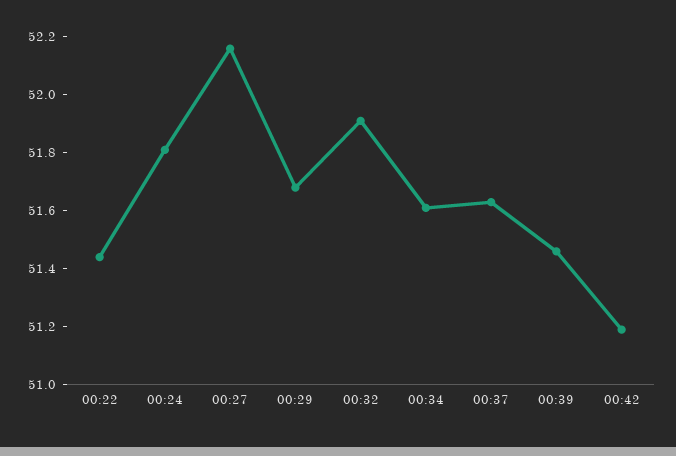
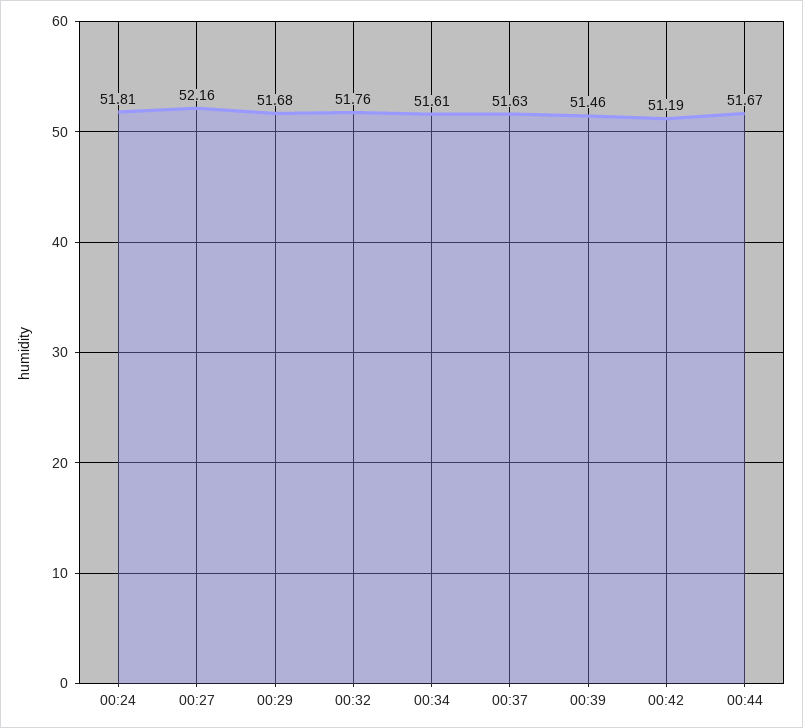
00:22: 51.45 -> none
00:32: 51.9 -> 51.76
00:44: none -> 51.67

